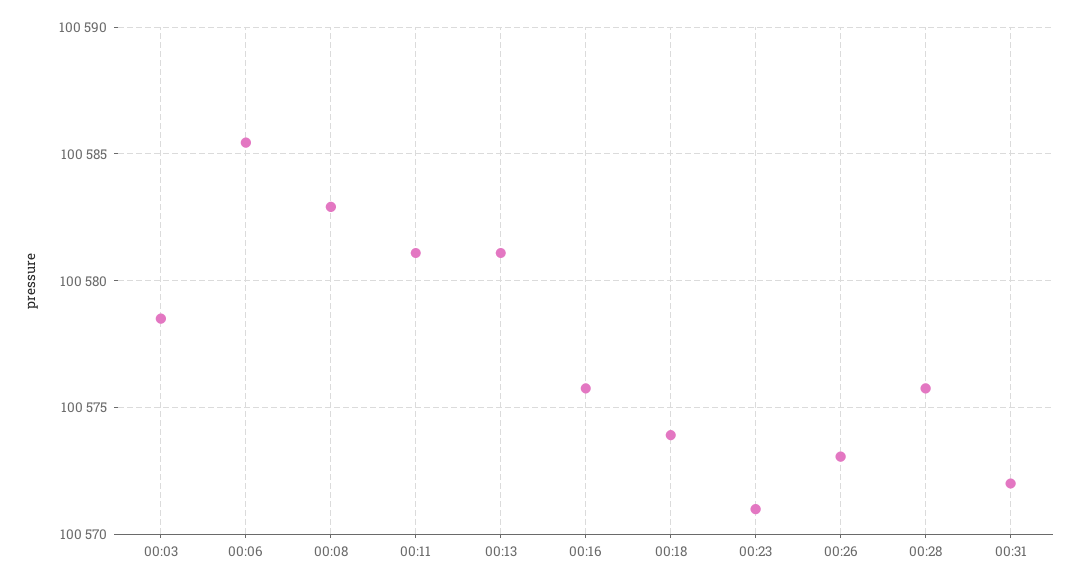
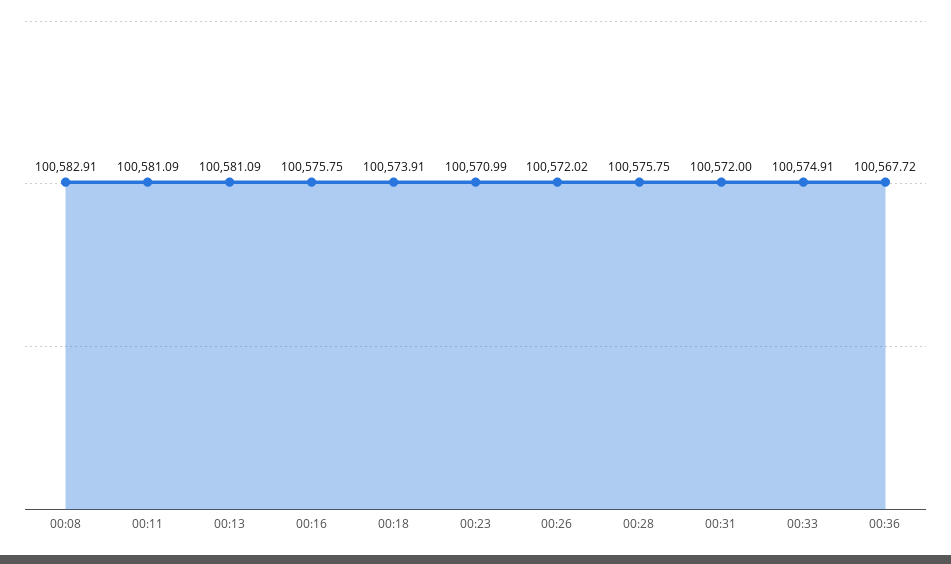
00:03: 100578.5 -> none
00:06: 100585.5 -> none
00:26: 100573 -> 100572.02
00:33: none -> 100574.91
00:36: none -> 100567.72

